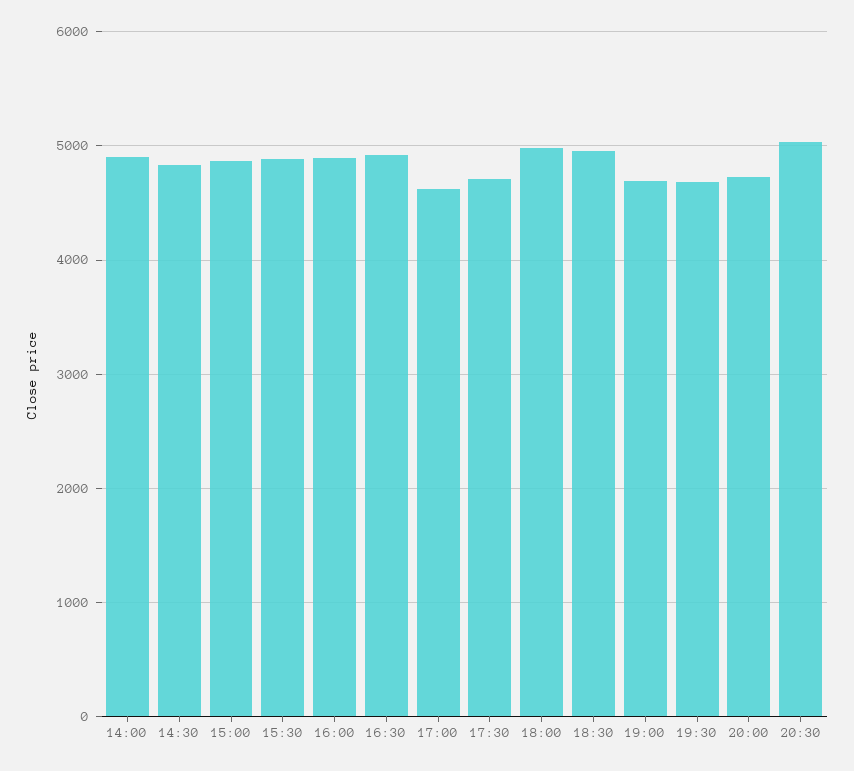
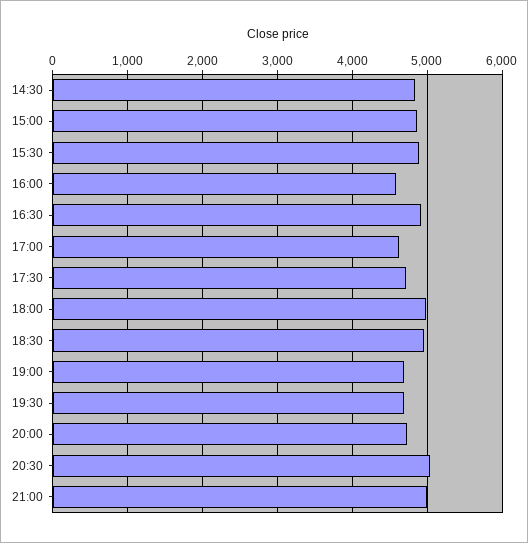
14:00: 4900 -> none
16:00: 4900 -> 4600
21:00: none -> 5000

